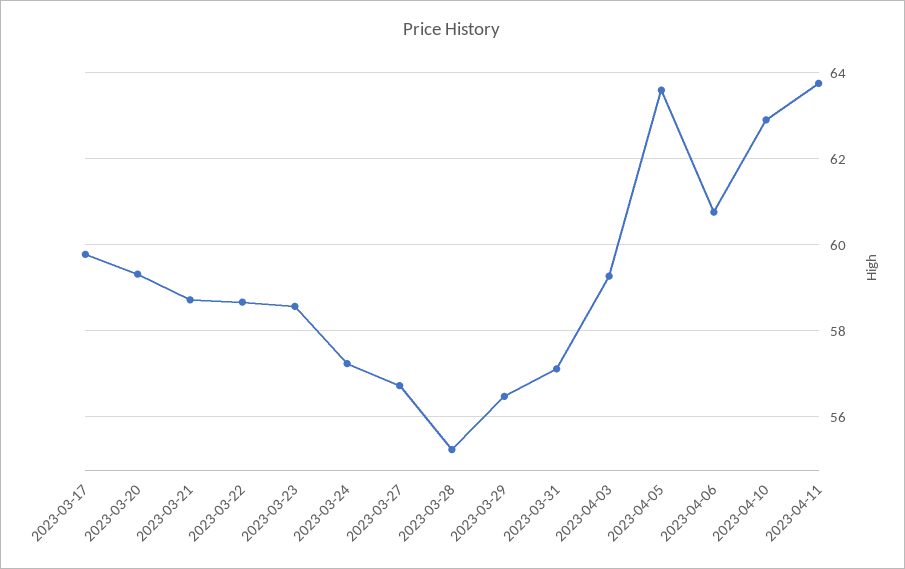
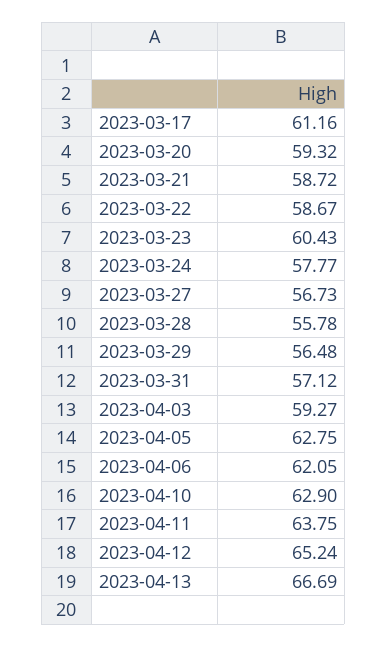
2023-03-17: 59.8 -> 61.16
2023-03-23: 58.6 -> 60.43
2023-03-24: 57.2 -> 57.77
2023-03-28: 55.2 -> 55.78
2023-04-05: 63.6 -> 62.75
2023-04-06: 60.8 -> 62.05
2023-04-12: none -> 65.24
2023-04-13: none -> 66.69

